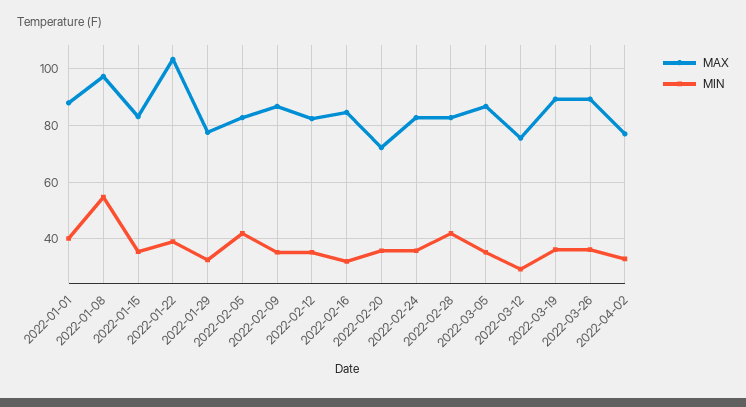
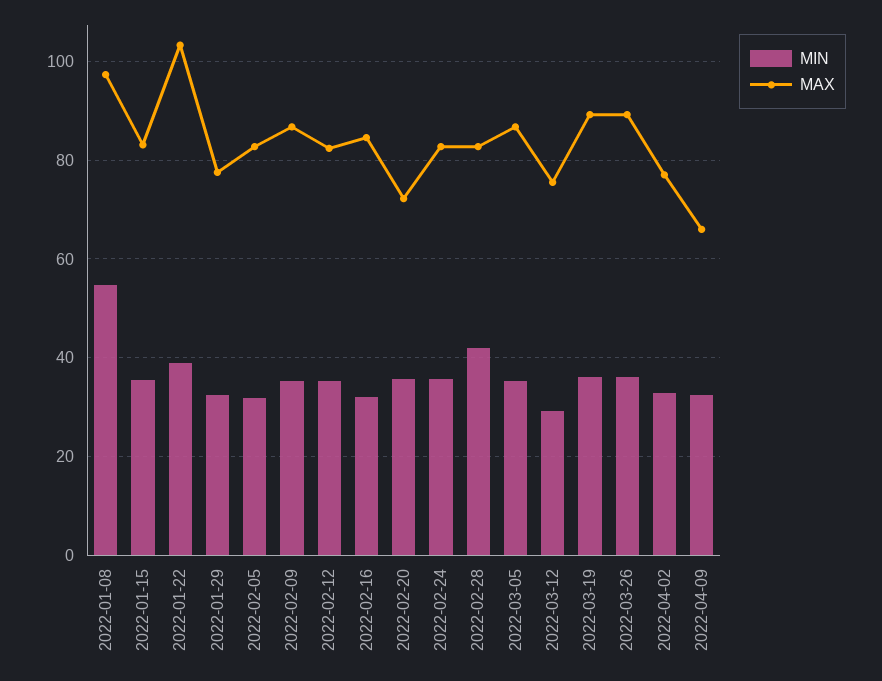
MAX, 2022-01-01: 87.5 -> none
MIN, 2022-01-01: 40 -> none
MIN, 2022-02-05: 42.5 -> 32
MIN, 2022-04-09: none -> 32
MAX, 2022-04-09: none -> 66

